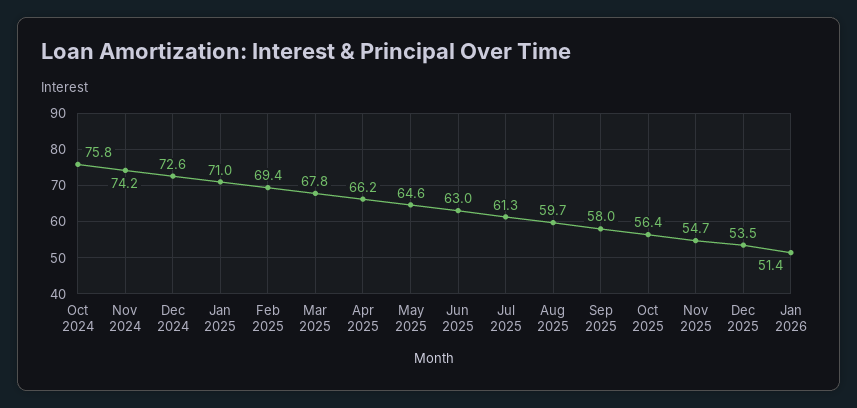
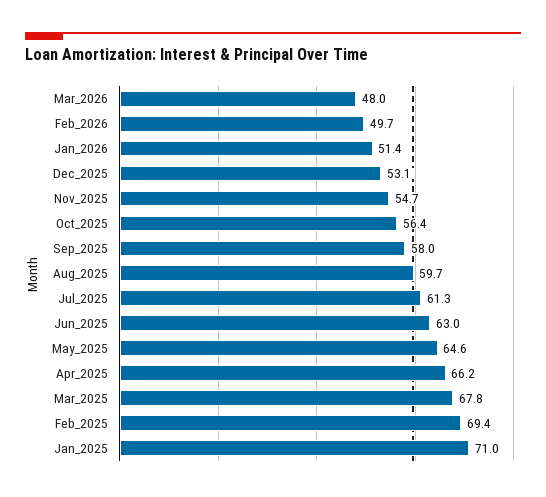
Oct 2024: 75.8 -> none
Nov 2024: 74.2 -> none
Dec 2024: 72.6 -> none
Dec 2025: 53.5 -> 53.1
Mar_2026: none -> 48
Feb_2026: none -> 49.7

